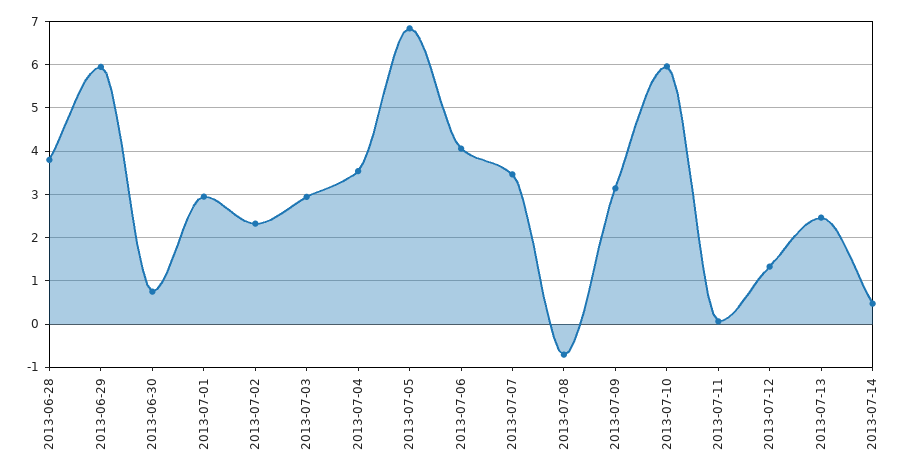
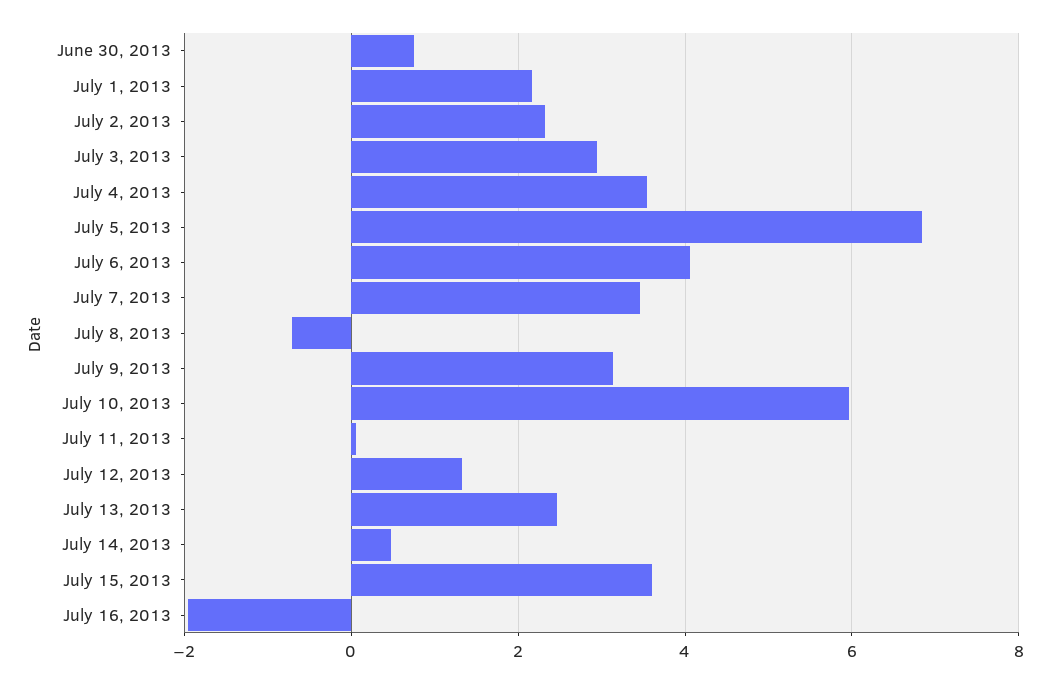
2013-06-28: 3.8 -> none
2013-06-29: 6 -> none
2013-07-01: 3 -> 2.2
July 15, 2013: none -> 3.6
July 16, 2013: none -> -2

